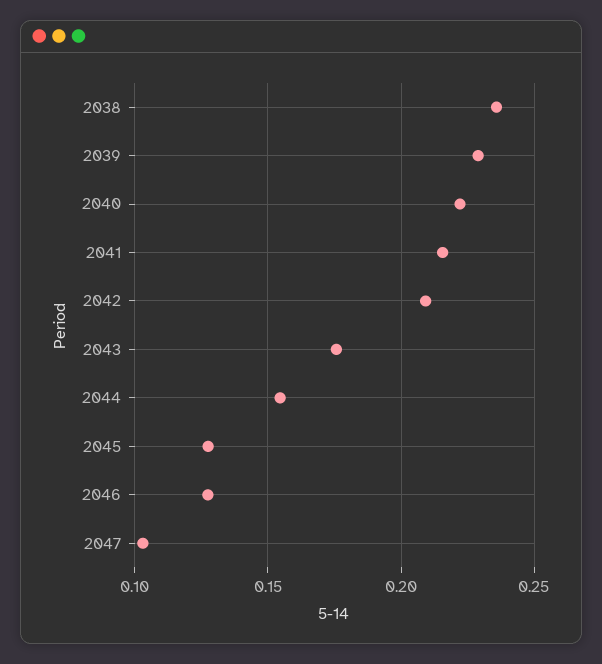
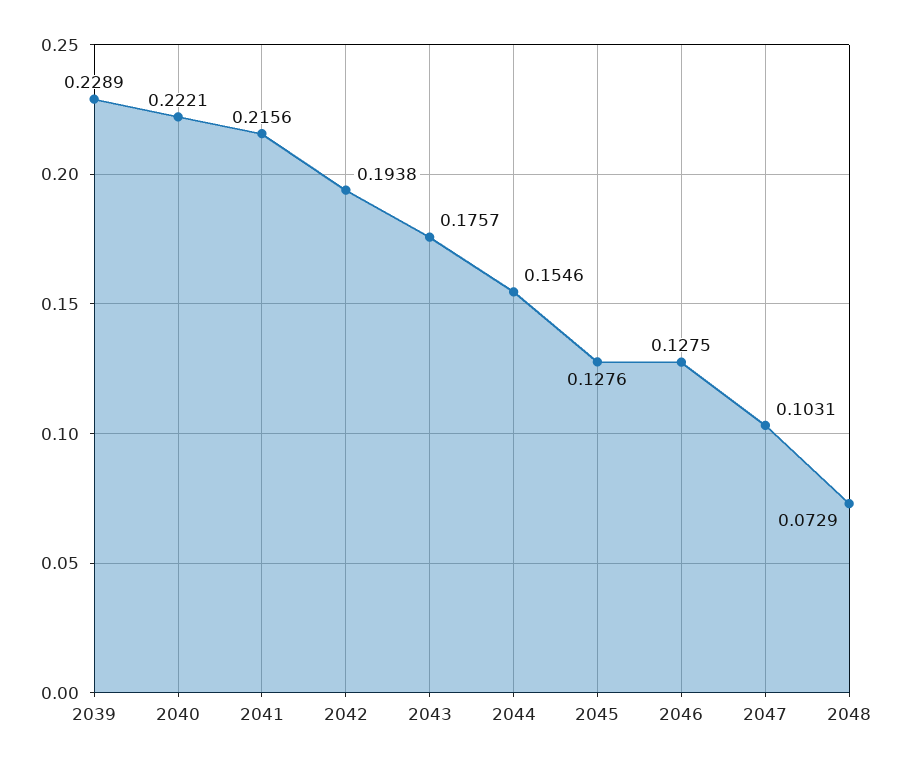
2038: 0.235 -> none
2042: 0.21 -> 0.1938
2048: none -> 0.0729

